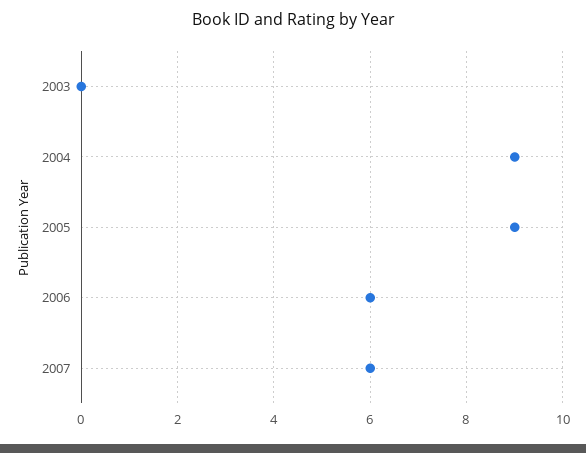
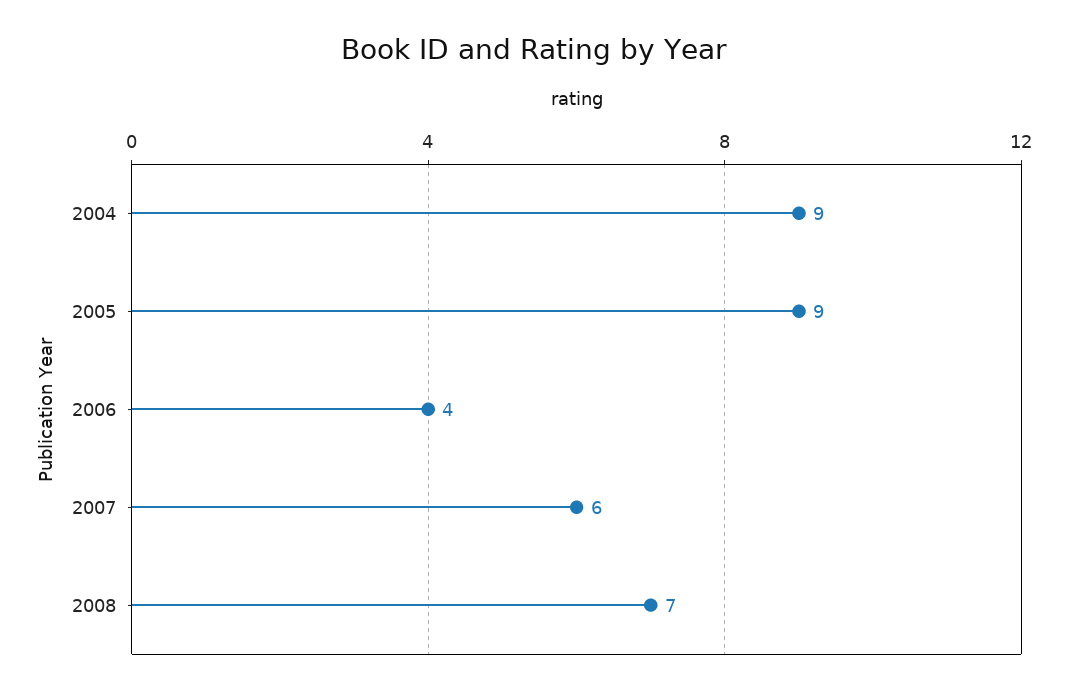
2003: 0 -> none
2006: 6 -> 4
2008: none -> 7

